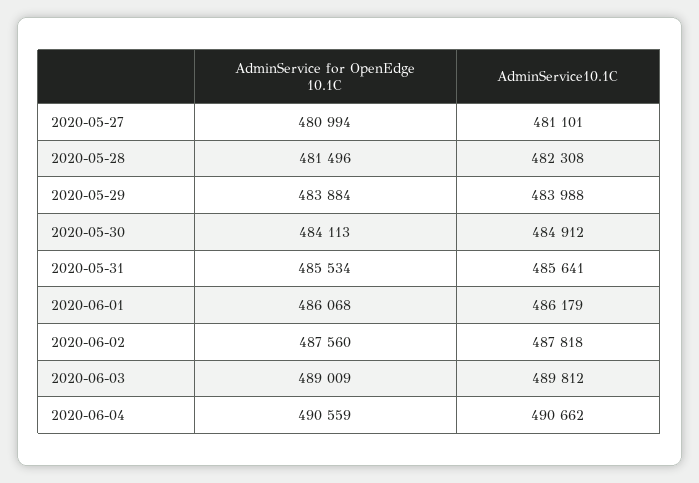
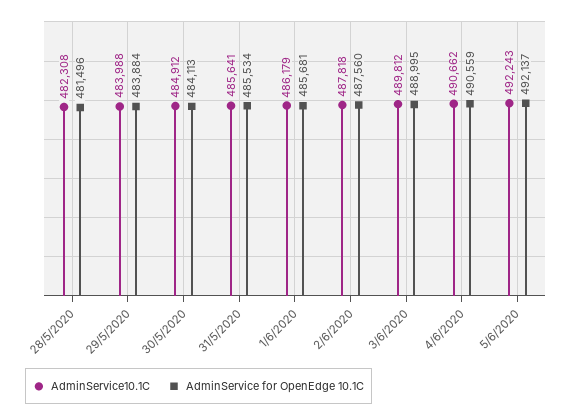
AdminService for OpenEdge 10.1C, 2020-05-27: 480994 -> none
AdminService10.1C, 2020-05-27: 481101 -> none
AdminService for OpenEdge 10.1C, 2020-06-01: 486068 -> 485681
AdminService for OpenEdge 10.1C, 2020-06-03: 489009 -> 488995
AdminService10.1C, 5/6/2020: none -> 492243
AdminService for OpenEdge 10.1C, 5/6/2020: none -> 492137

